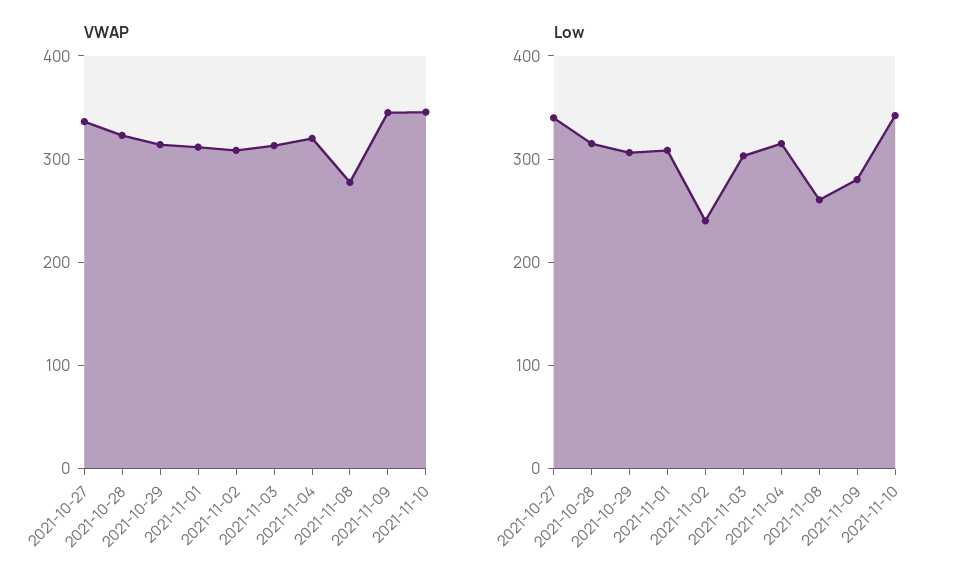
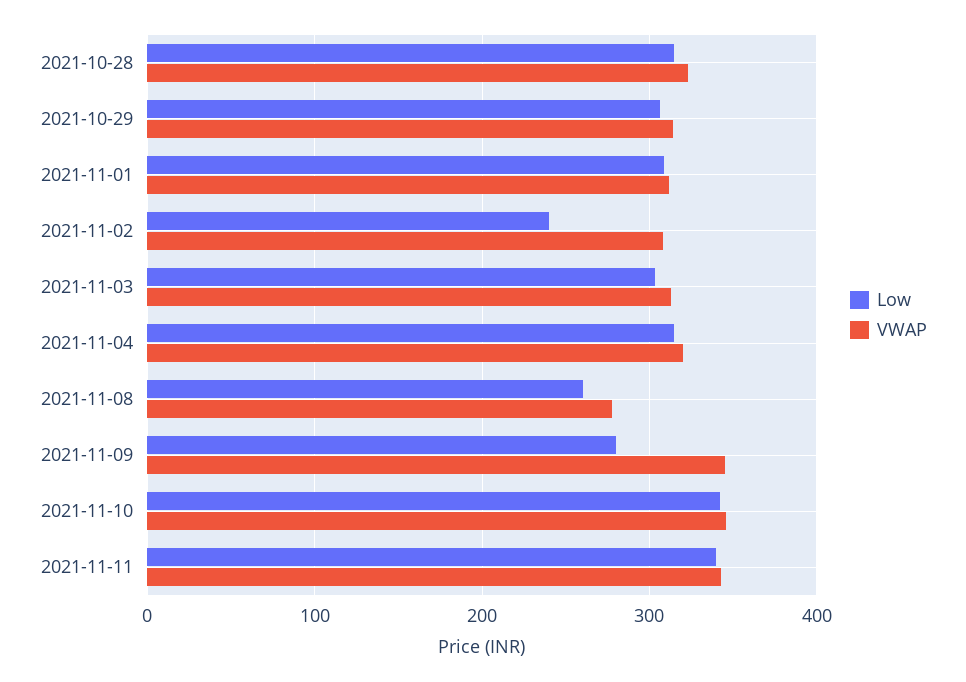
VWAP, 2021-10-27: 340 -> none
Low, 2021-10-27: 340 -> none
Low, 2021-11-11: none -> 340
VWAP, 2021-11-11: none -> 340

